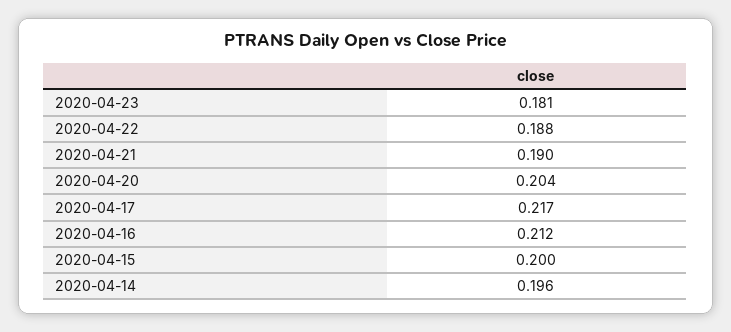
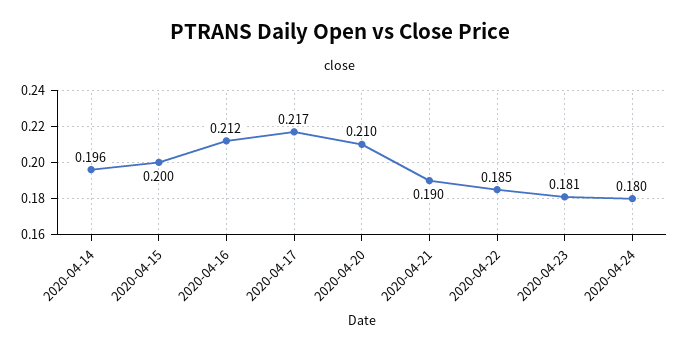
2020-04-22: 0.188 -> 0.185
2020-04-20: 0.204 -> 0.21
2020-04-24: none -> 0.18

